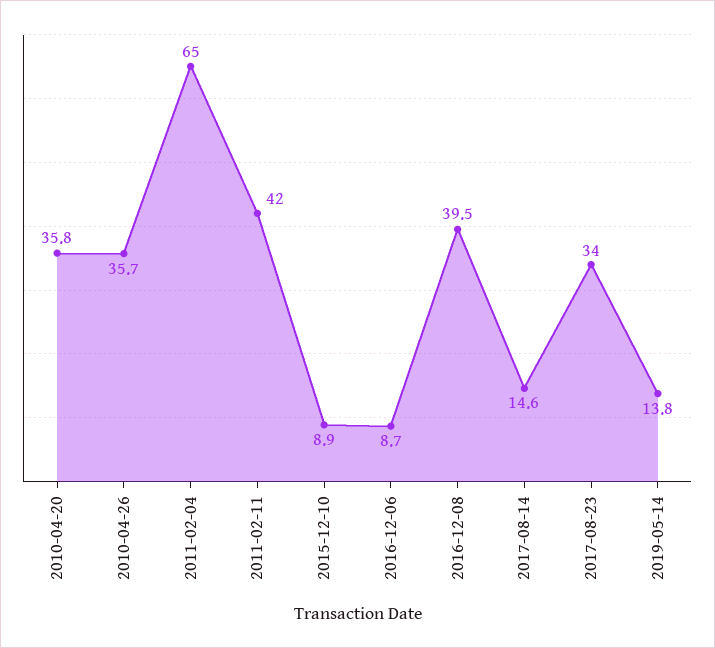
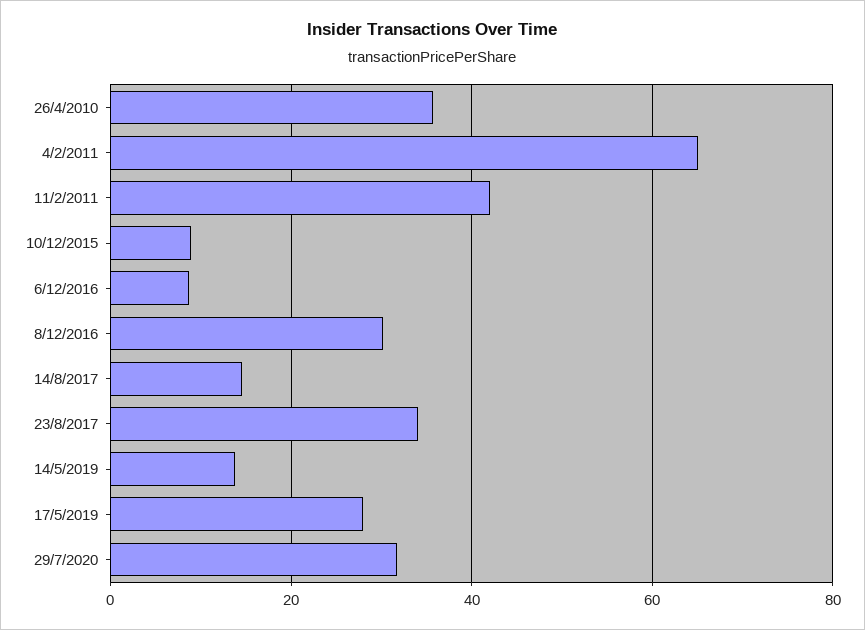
2010-04-20: 35.8 -> none
2016-12-08: 39.5 -> 30
17/5/2019: none -> 28
29/7/2020: none -> 32

